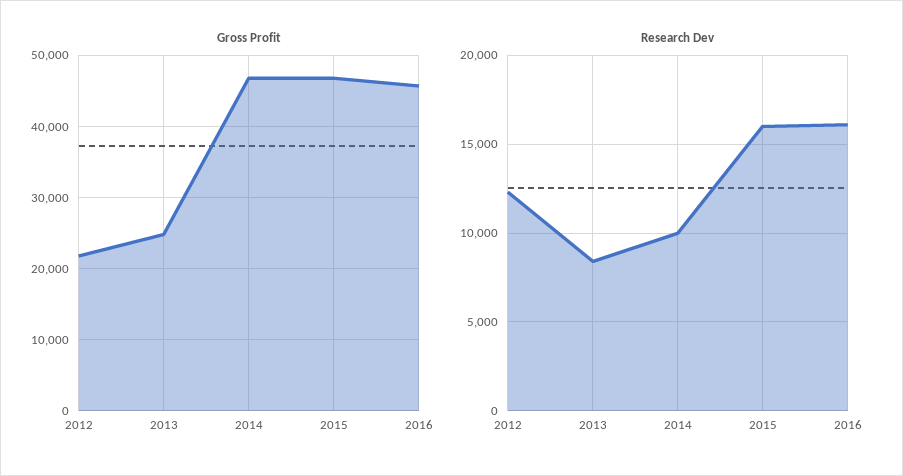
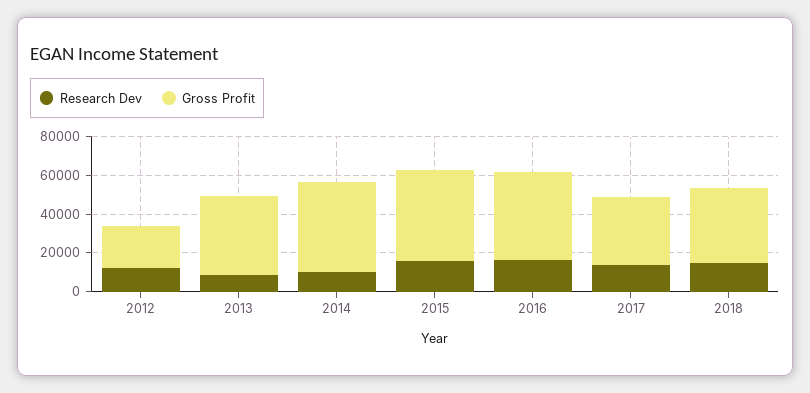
Gross Profit, 2013: 25000 -> 40000
Research Dev, 2017: none -> 15000
Gross Profit, 2017: none -> 35000
Research Dev, 2018: none -> 15000
Gross Profit, 2018: none -> 40000

